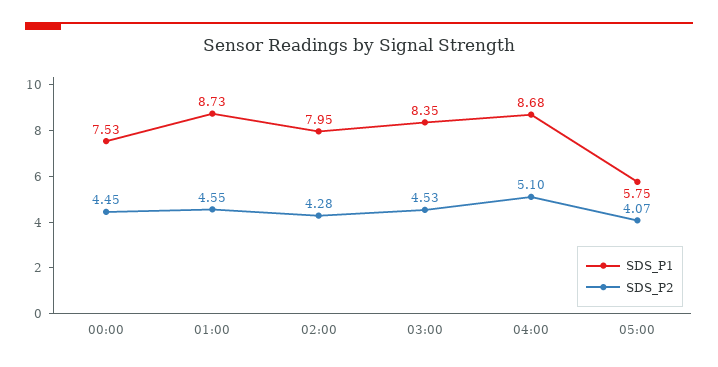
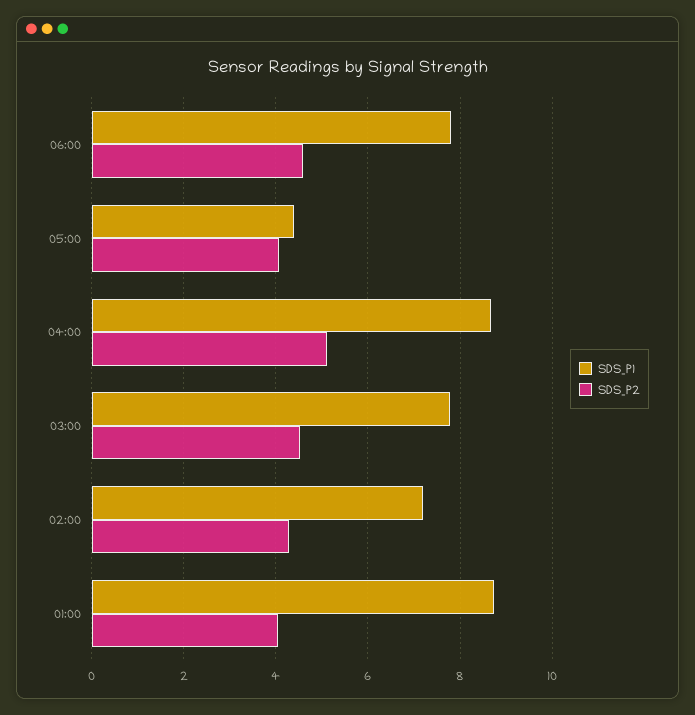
SDS_P1, 00:00: 7.53 -> none
SDS_P2, 00:00: 4.45 -> none
SDS_P2, 01:00: 4.55 -> 4
SDS_P1, 02:00: 7.95 -> 7.2
SDS_P1, 03:00: 8.35 -> 7.8
SDS_P1, 05:00: 5.75 -> 4.4
SDS_P1, 06:00: none -> 7.8
SDS_P2, 06:00: none -> 4.6

